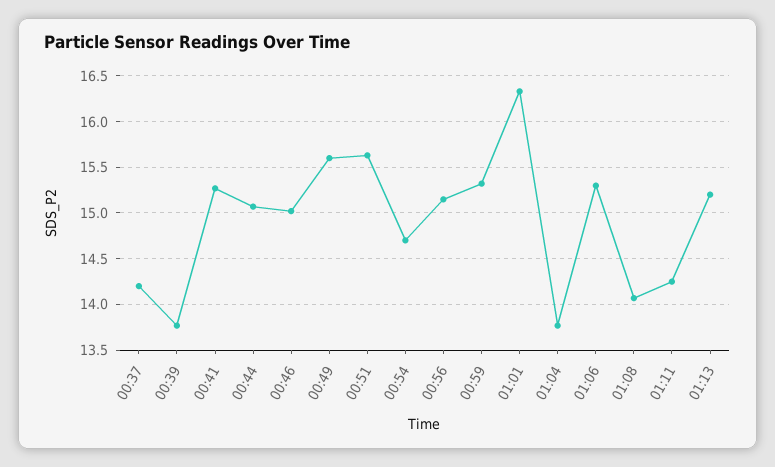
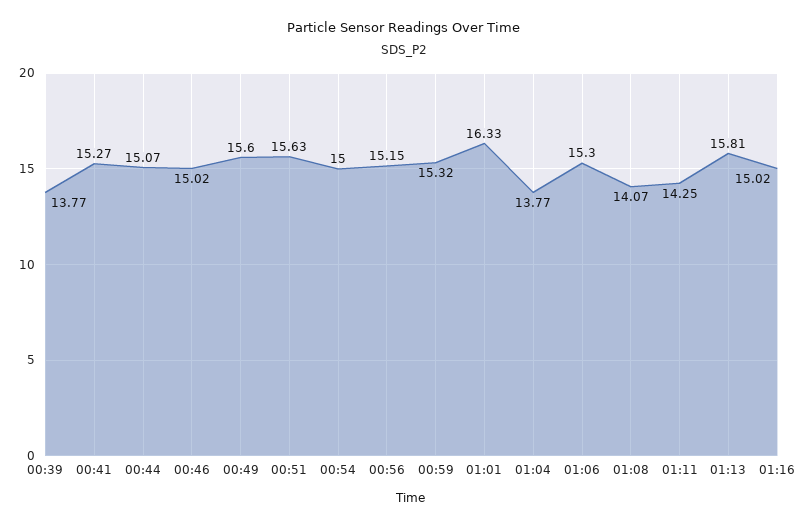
00:37: 14.2 -> none
00:54: 14.7 -> 15
01:13: 15.2 -> 15.81
01:16: none -> 15.02

